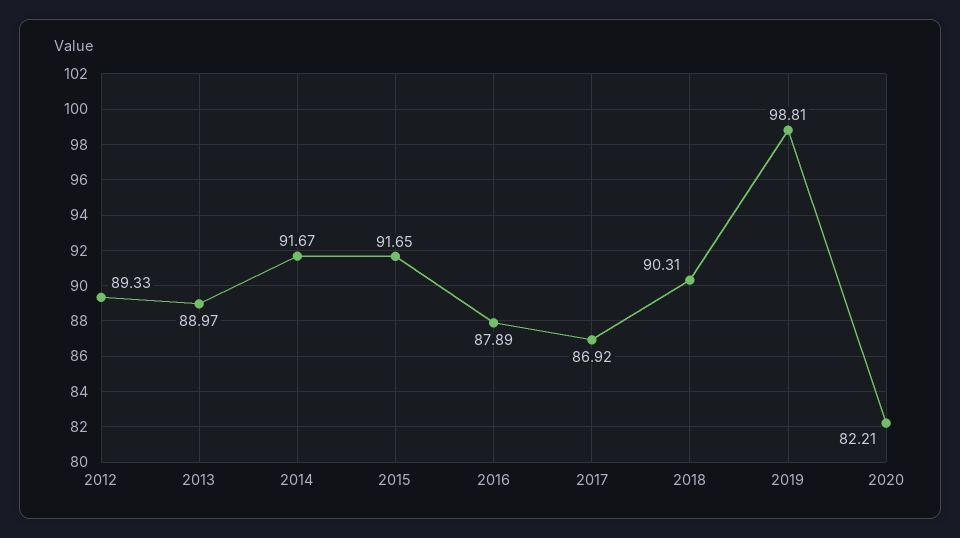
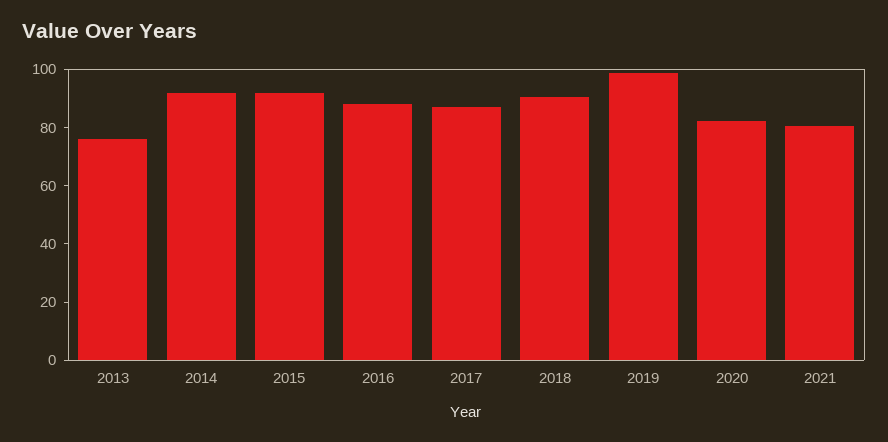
2012: 89.33 -> none
2013: 88.97 -> 75
2021: none -> 80

